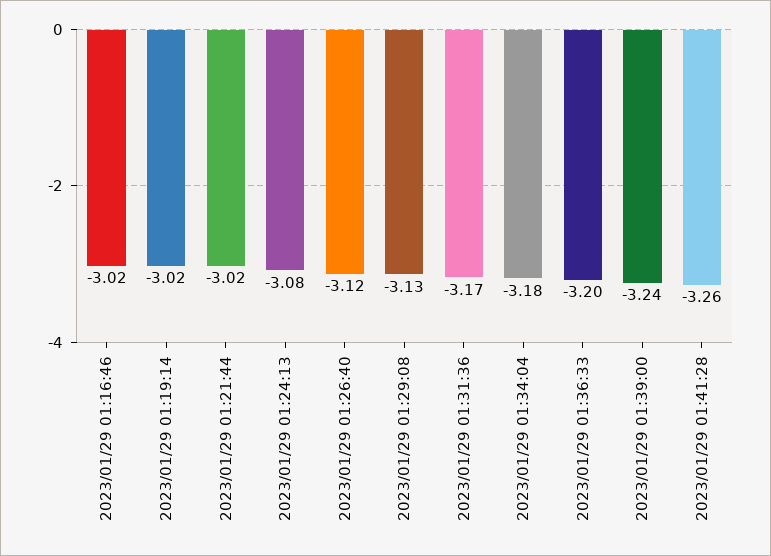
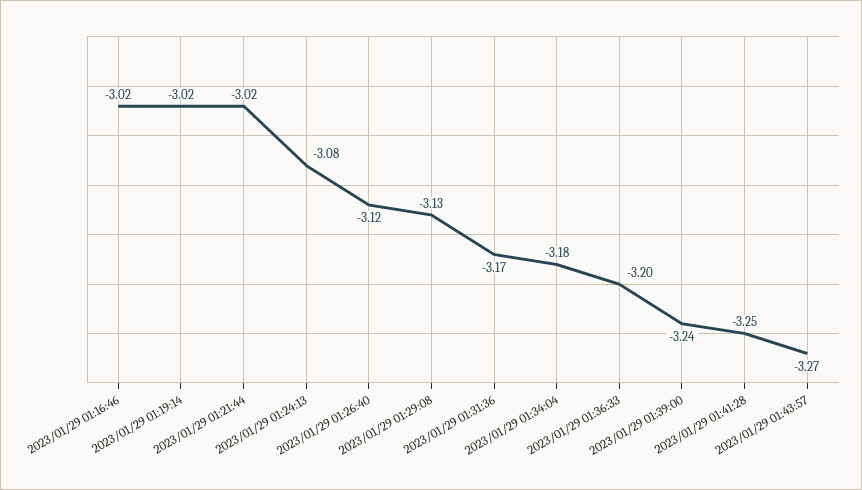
2023/01/29 01:41:28: -3.26 -> -3.25
2023/01/29 01:43:57: none -> -3.27

